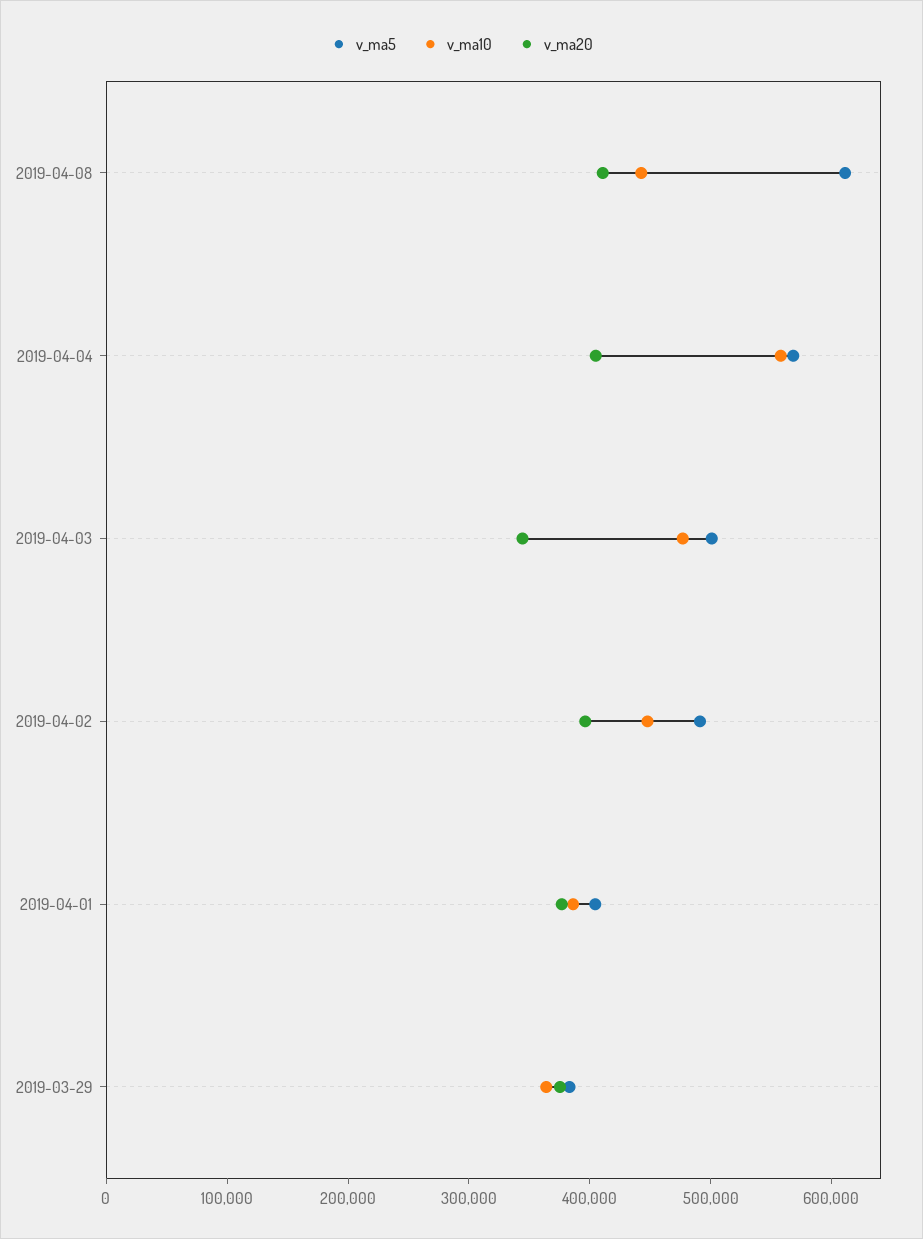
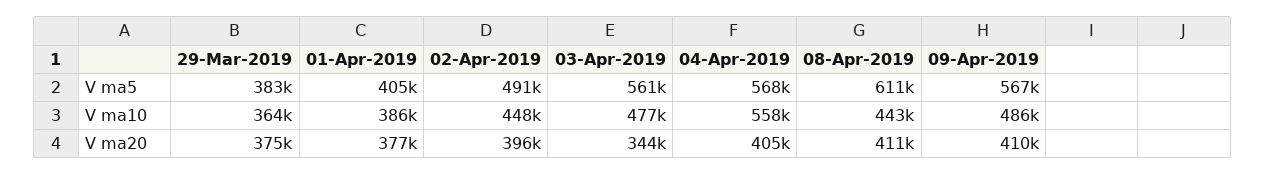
v_ma5, 2019-04-03: 500000 -> 561000
v_ma5, 09-Apr-2019: none -> 567000
v_ma10, 09-Apr-2019: none -> 486000
v_ma20, 09-Apr-2019: none -> 410000

